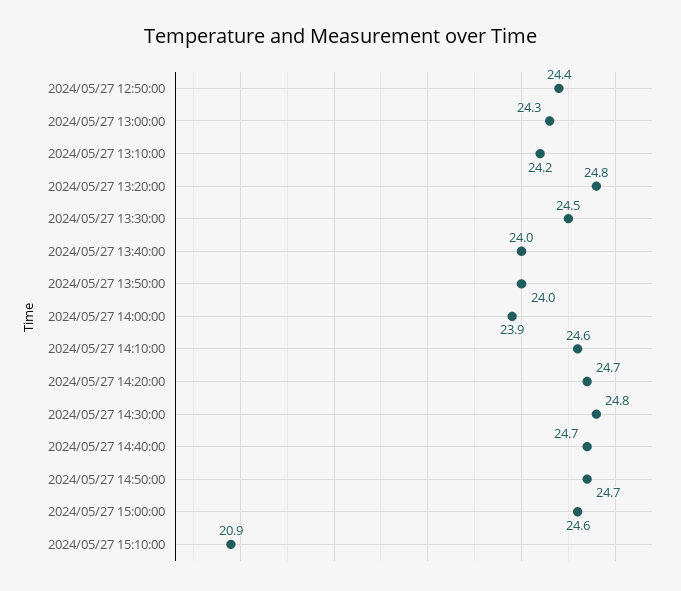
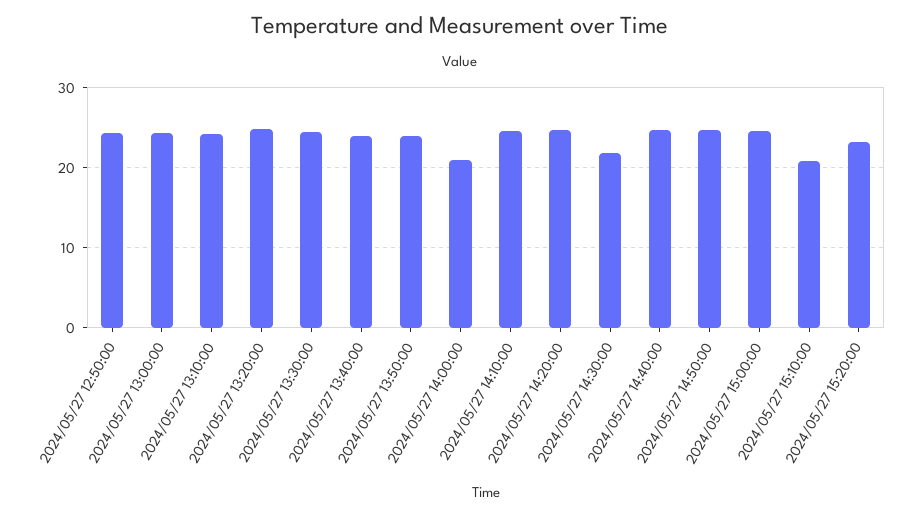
2024/05/27 14:00:00: 23.9 -> 21
2024/05/27 14:30:00: 24.8 -> 22
2024/05/27 15:20:00: none -> 23

